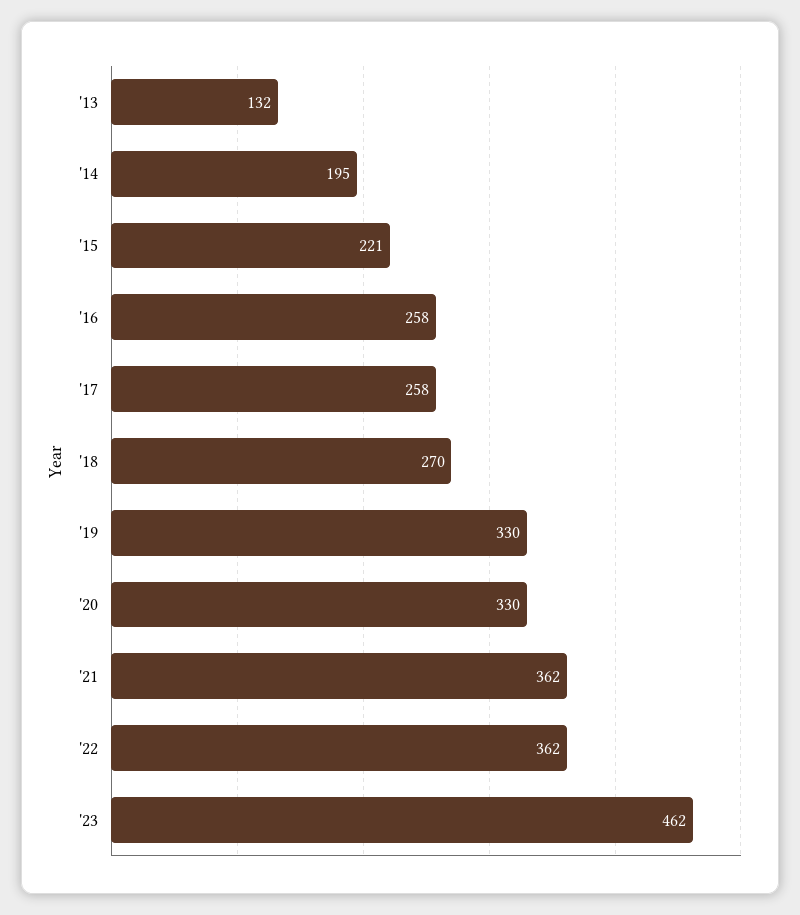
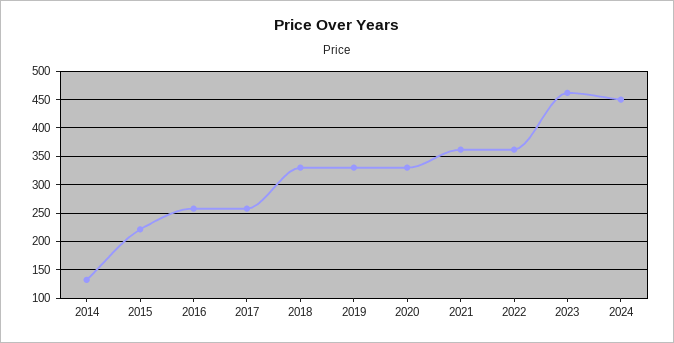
'13: 132 -> none
'14: 195 -> 125
'18: 270 -> 325
2024: none -> 450

